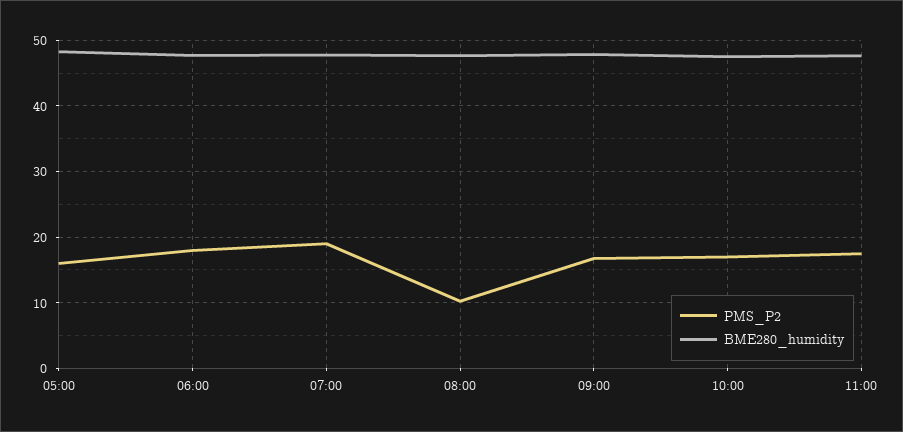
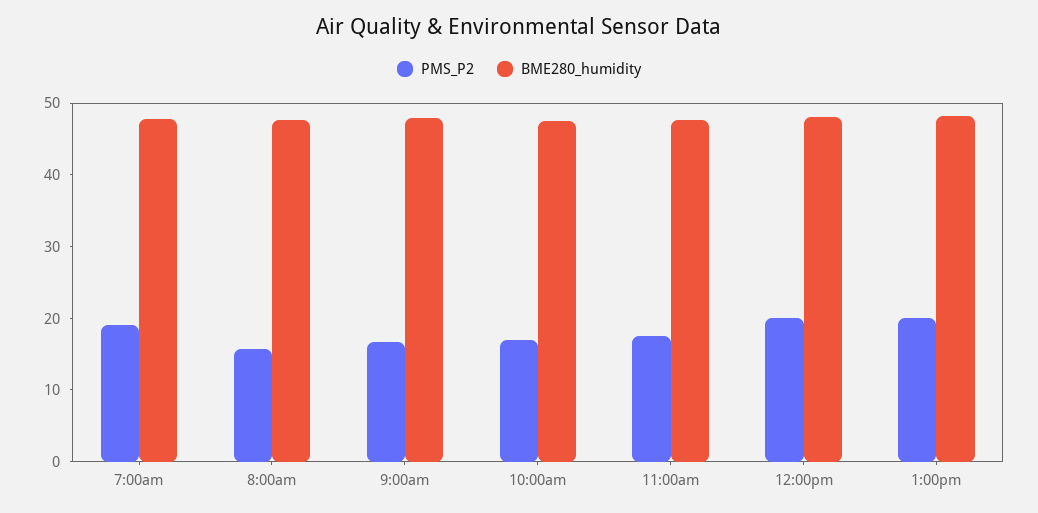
PMS_P2, 05:00: 16 -> none
BME280_humidity, 05:00: 48 -> none
PMS_P2, 06:00: 18 -> none
BME280_humidity, 06:00: 48 -> none
PMS_P2, 08:00: 10 -> 16
PMS_P2, 12:00pm: none -> 20
BME280_humidity, 12:00pm: none -> 48
PMS_P2, 1:00pm: none -> 20
BME280_humidity, 1:00pm: none -> 48

